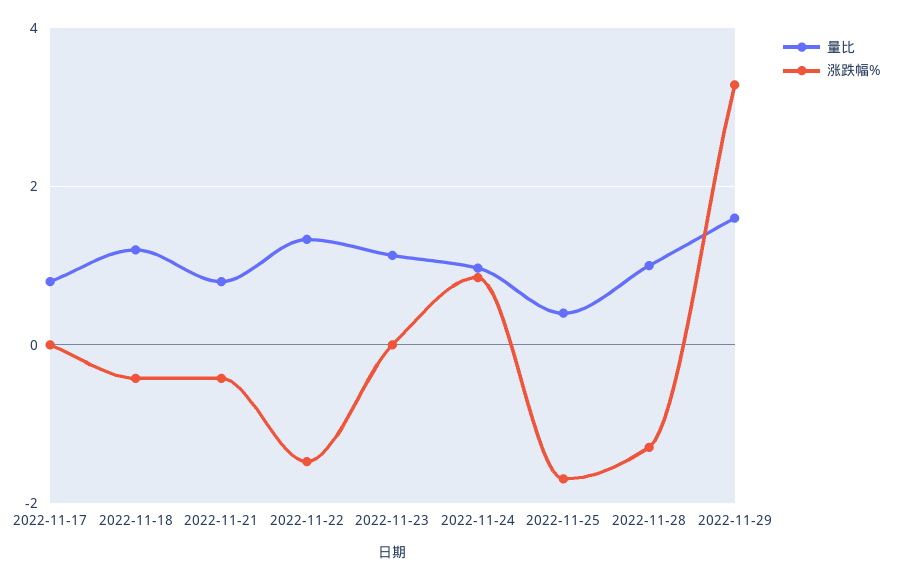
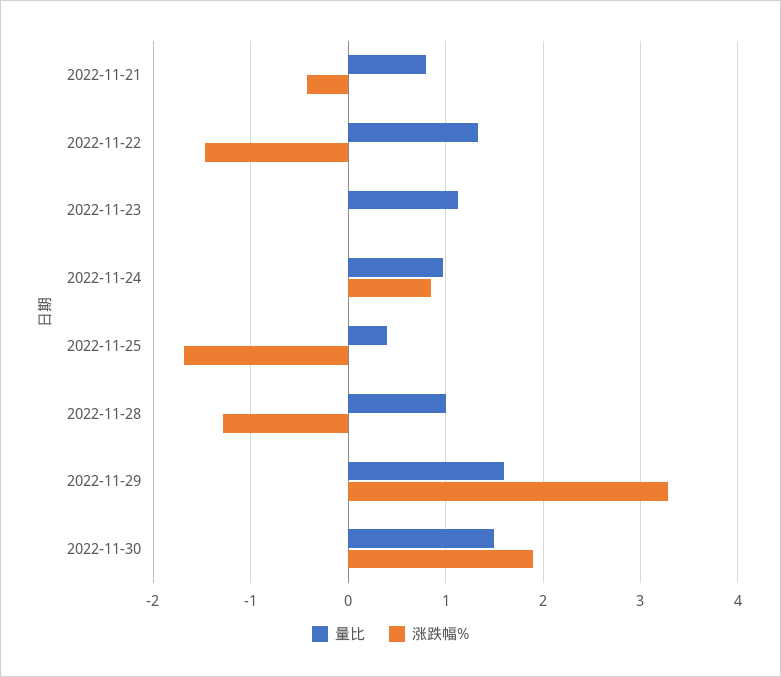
量比, 2022-11-17: 0.8 -> none
涨跌幅%, 2022-11-17: 0 -> none
量比, 2022-11-18: 1.2 -> none
涨跌幅%, 2022-11-18: -0.4 -> none
量比, 2022-11-30: none -> 1.5
涨跌幅%, 2022-11-30: none -> 1.9

